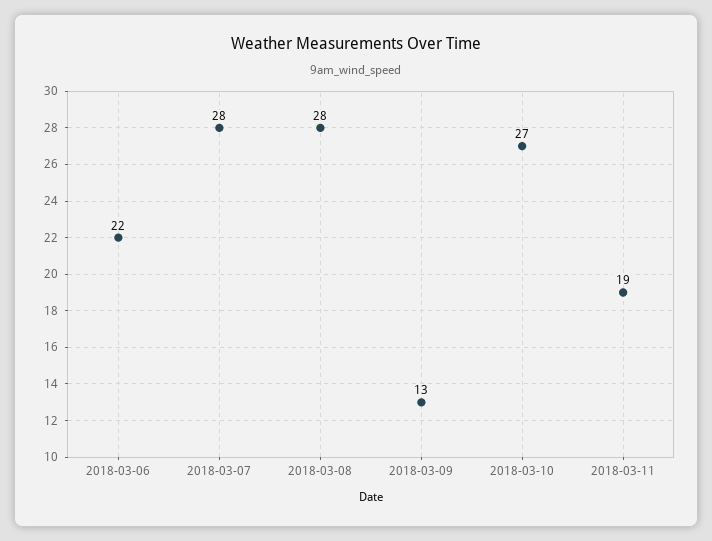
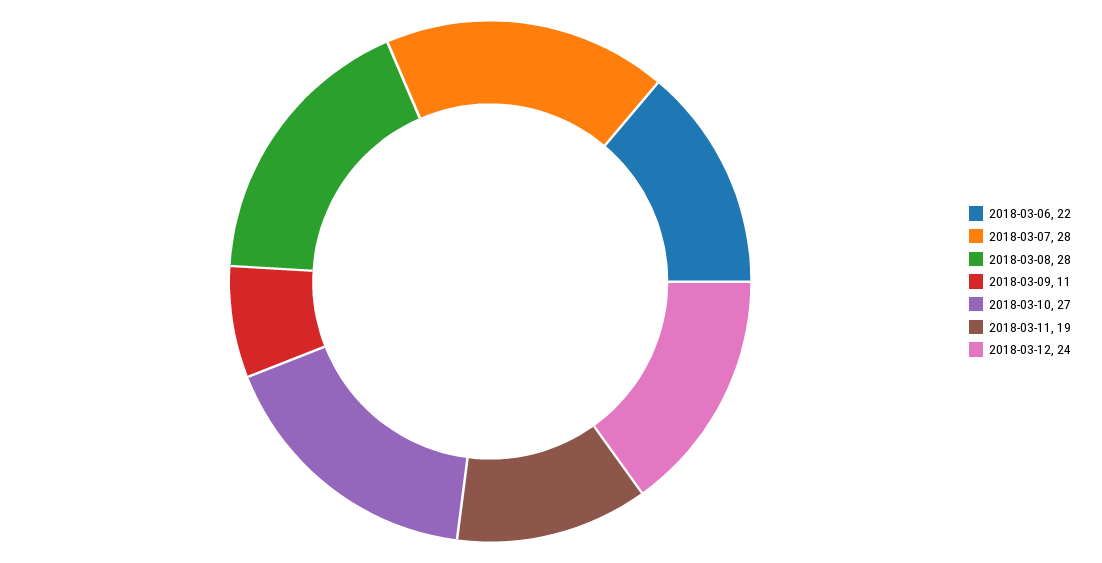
2018-03-09: 13 -> 11
2018-03-12: none -> 24

